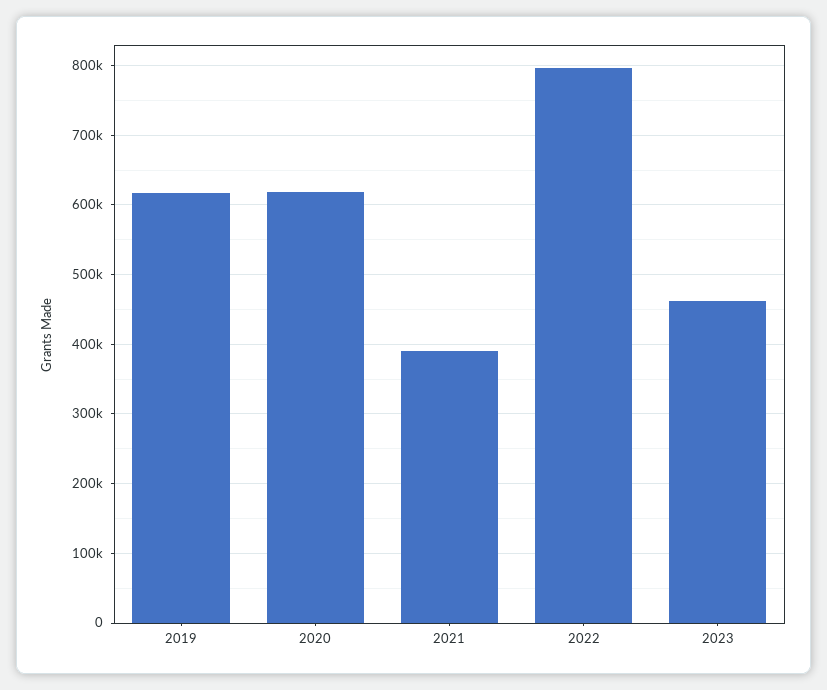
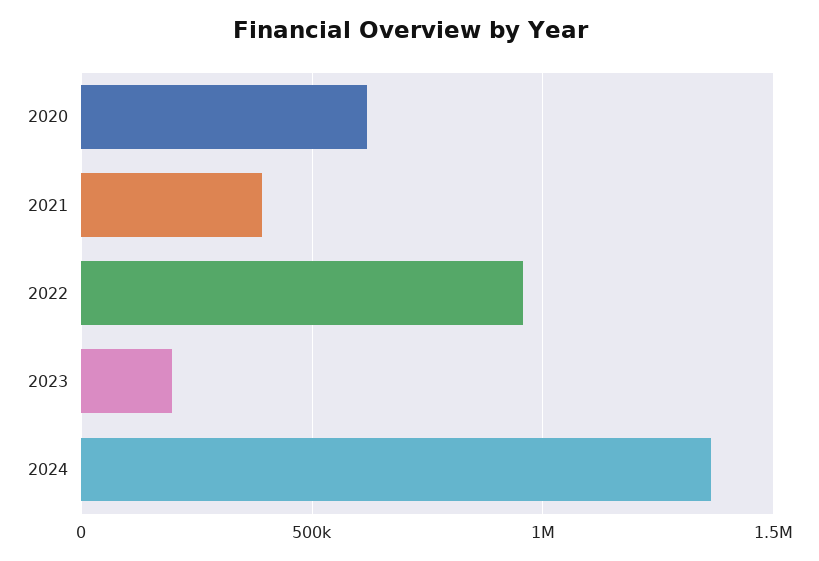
2019: 620000 -> none
2022: 800000 -> 950000
2023: 460000 -> 200000
2024: none -> 1350000

